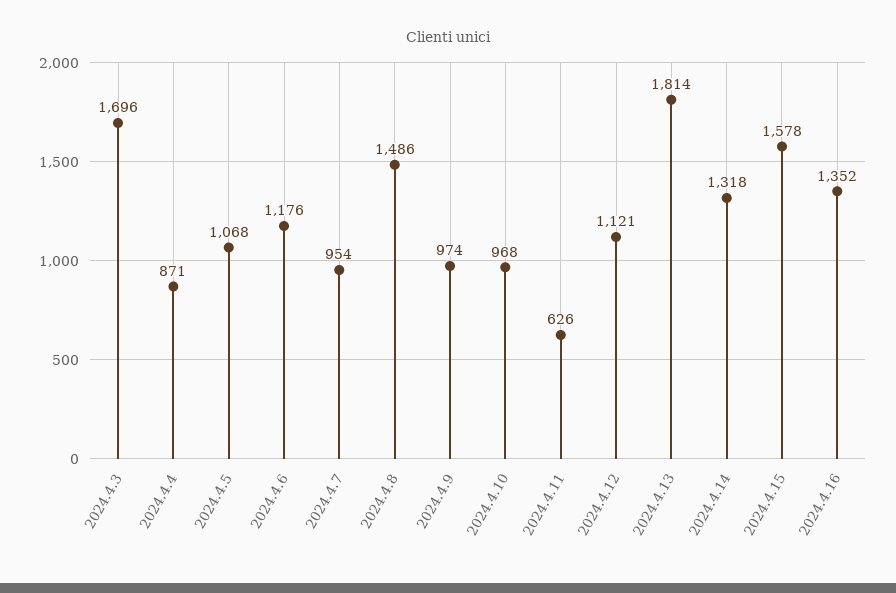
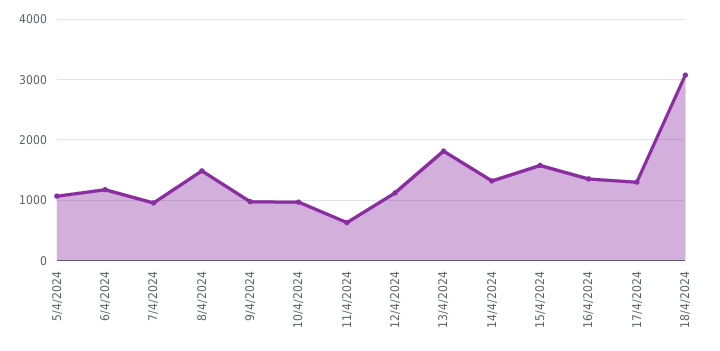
2024.4.3: 1696 -> none
2024.4.4: 871 -> none
17/4/2024: none -> 1300
18/4/2024: none -> 3100

